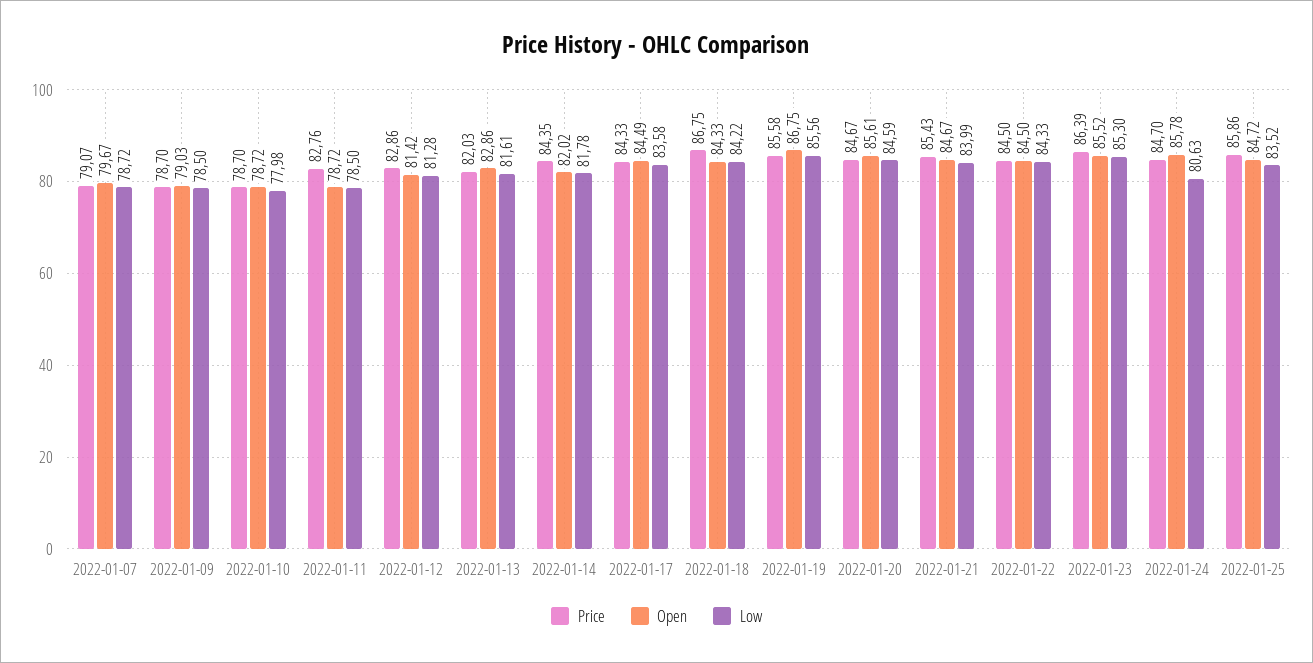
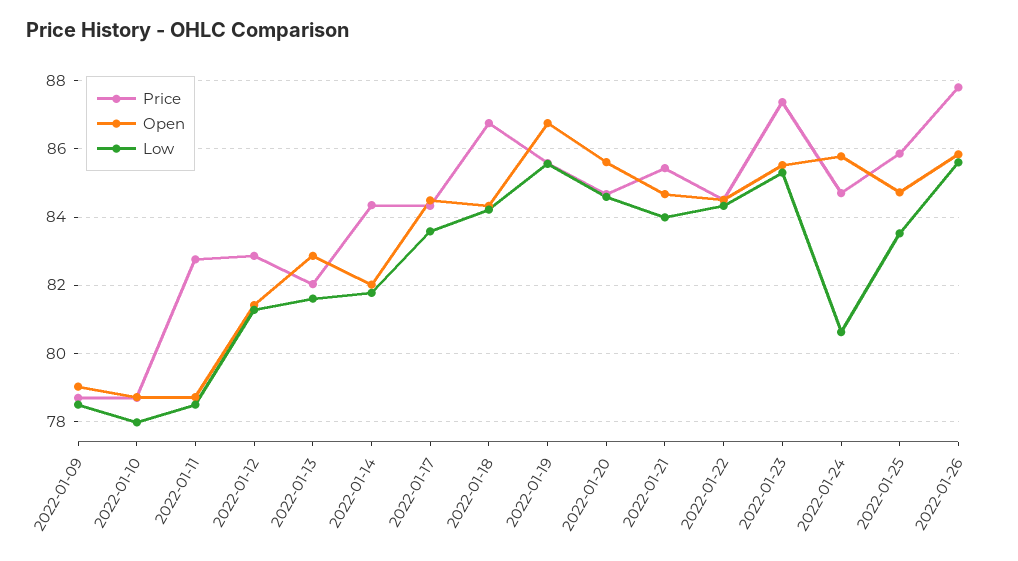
Price, 2022-01-07: 79.07 -> none
Open, 2022-01-07: 79.67 -> none
Low, 2022-01-07: 78.72 -> none
Price, 2022-01-23: 86.39 -> 87.4
Price, 2022-01-26: none -> 87.8
Open, 2022-01-26: none -> 85.8
Low, 2022-01-26: none -> 85.6

